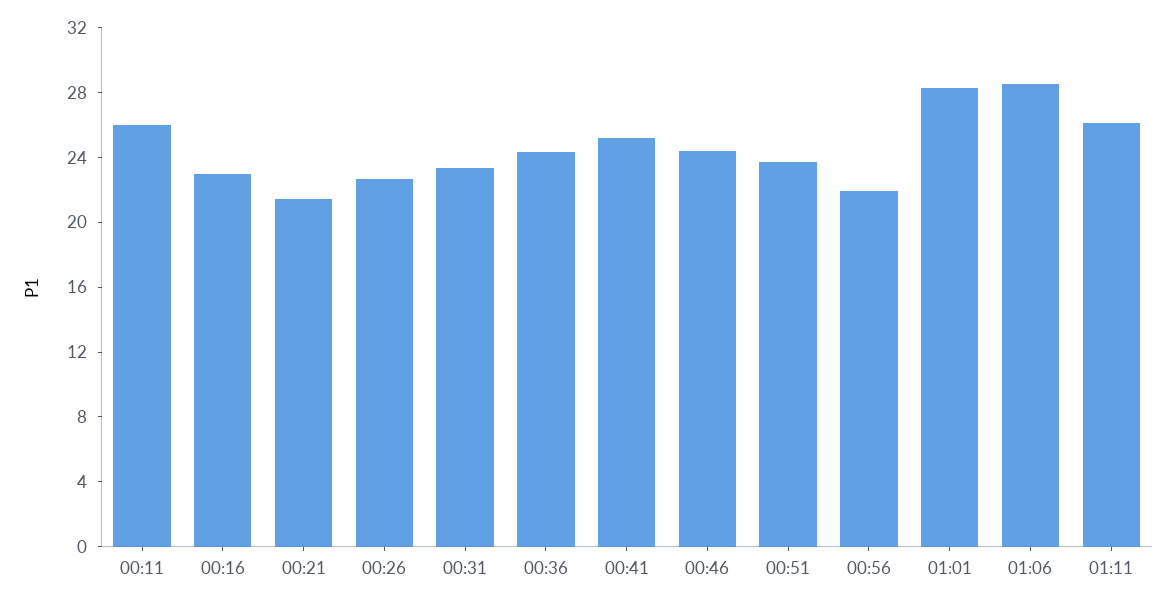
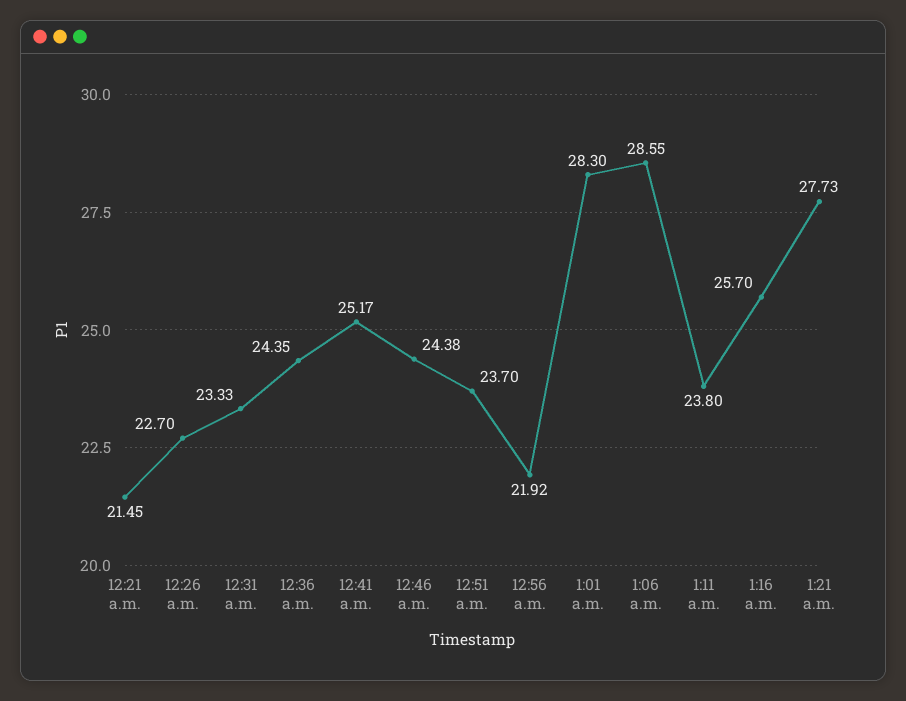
00:11: 26 -> none
00:16: 23 -> none
01:11: 26 -> 23.8
1:16 a.m.: none -> 25.7
1:21 a.m.: none -> 27.73

